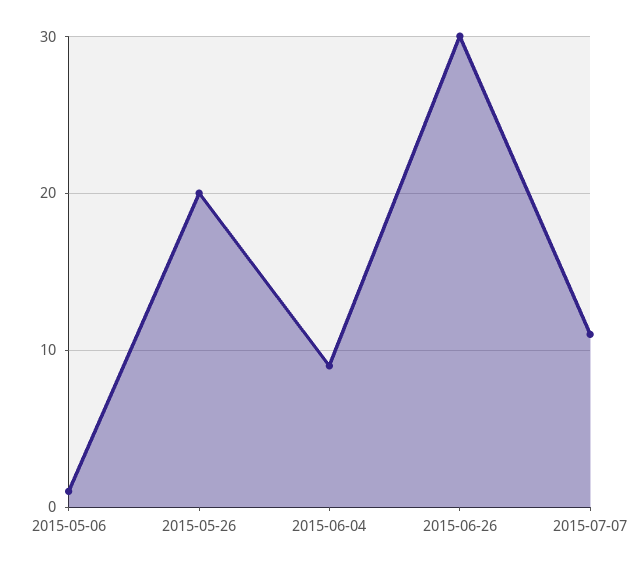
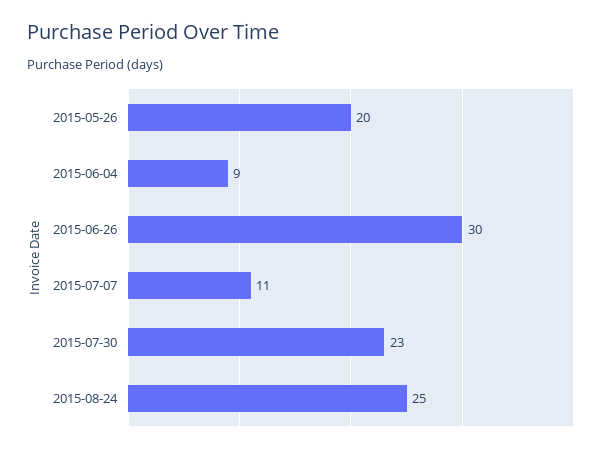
2015-05-06: 1 -> none
2015-07-30: none -> 23
2015-08-24: none -> 25

